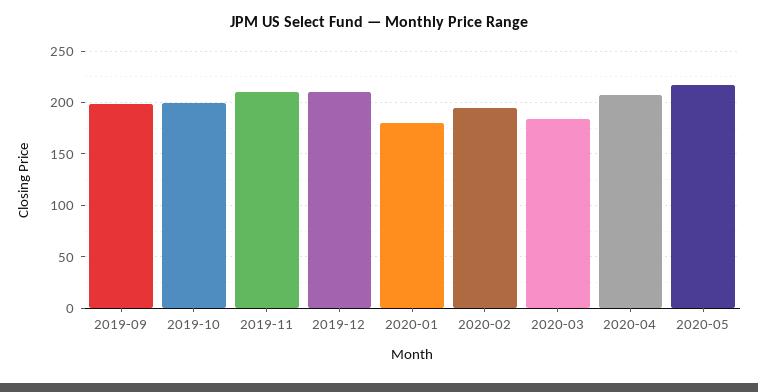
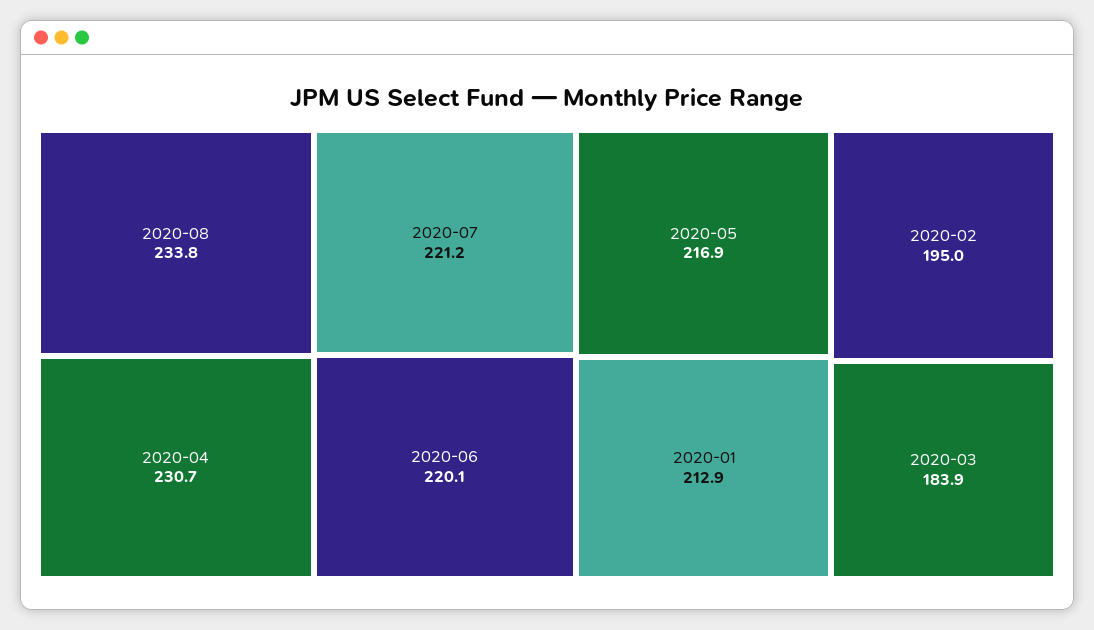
2019-09: 200 -> none
2019-10: 200 -> none
2019-11: 210 -> none
2019-12: 210 -> none
2020-01: 180 -> 212.9
2020-04: 210 -> 230.7
2020-08: none -> 233.8
2020-07: none -> 221.2
2020-06: none -> 220.1

